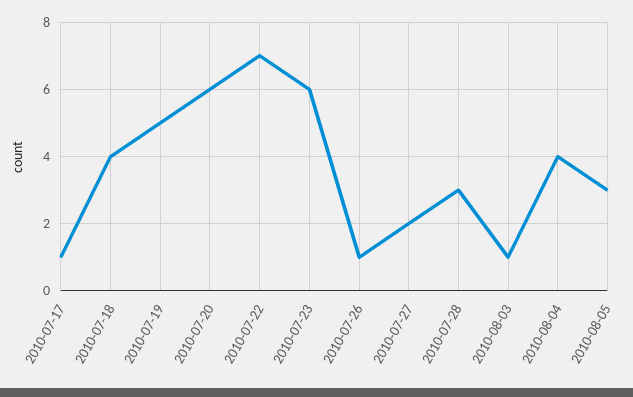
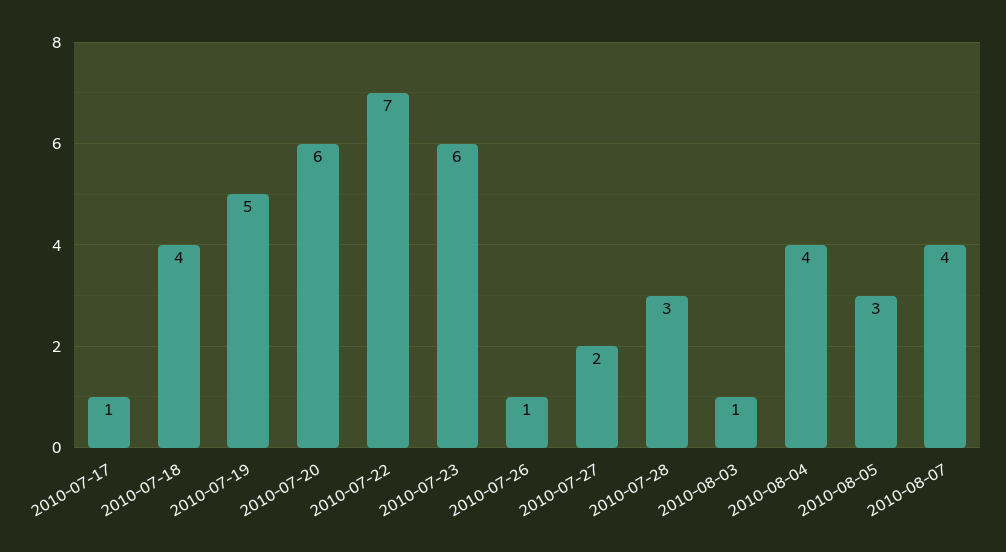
2010-08-07: none -> 4

